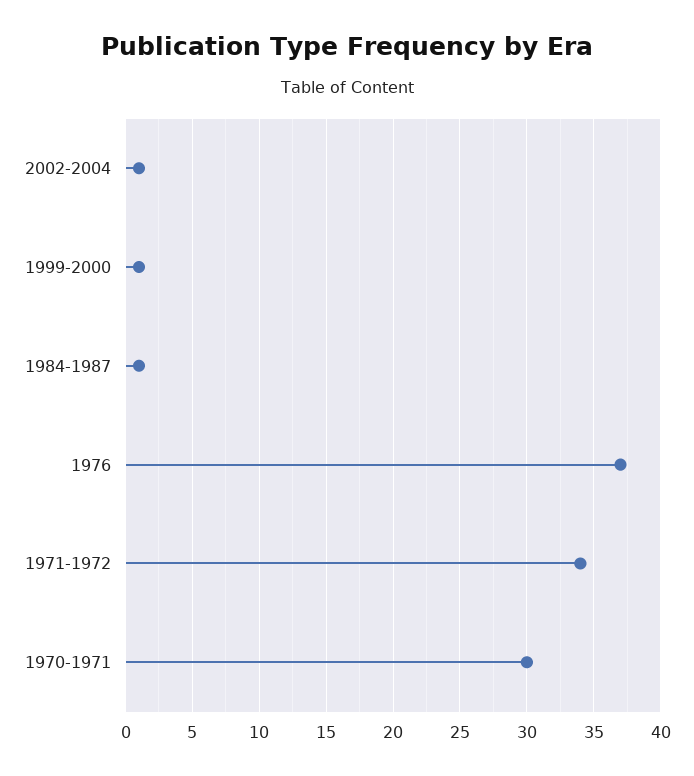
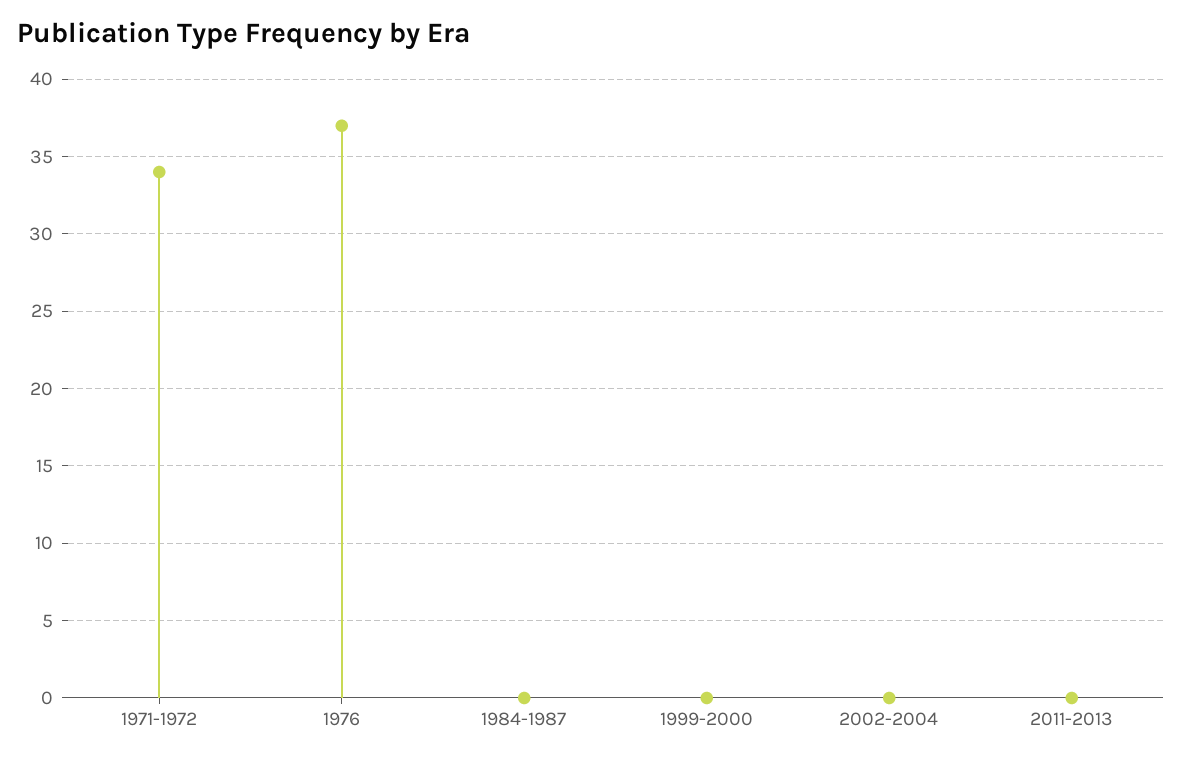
2002-2004: 1 -> 0
1999-2000: 1 -> 0
1984-1987: 1 -> 0
1970-1971: 30 -> none
2011-2013: none -> 0

